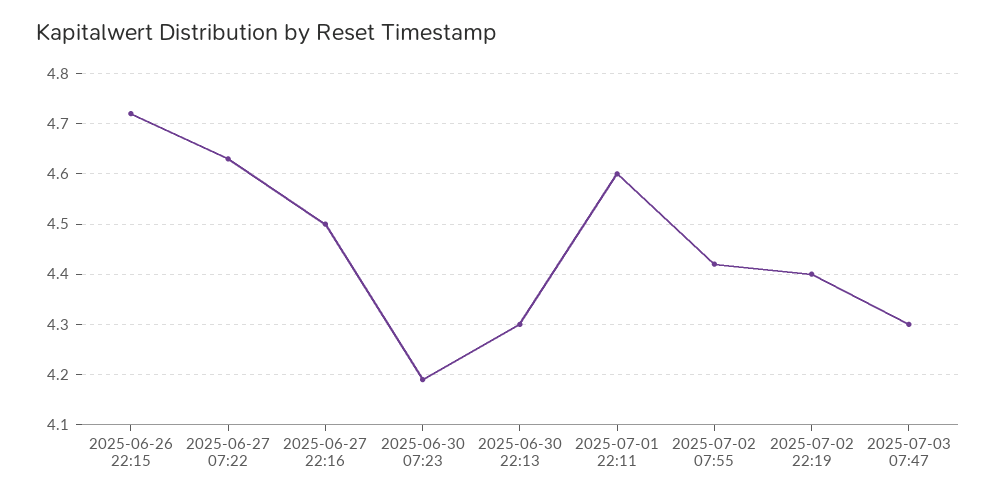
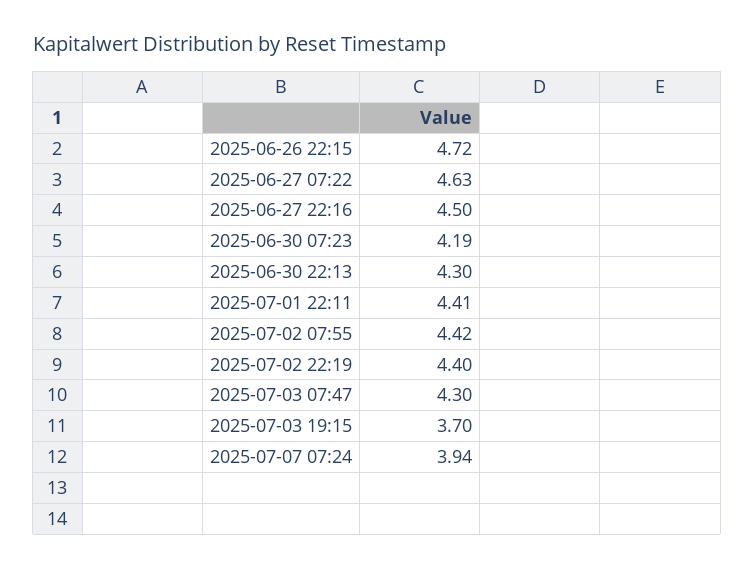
2025-07-01 22:11: 4.6 -> 4.41
2025-07-03 19:15: none -> 3.7
2025-07-07 07:24: none -> 3.94

